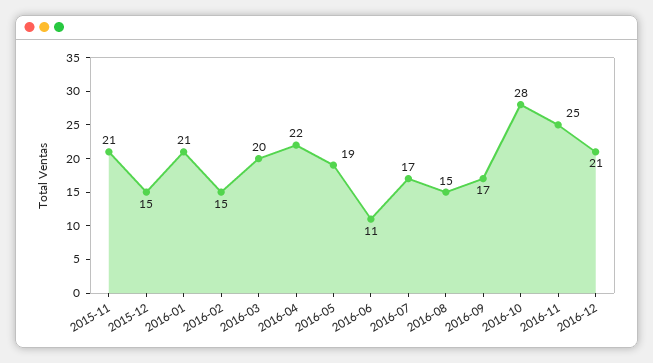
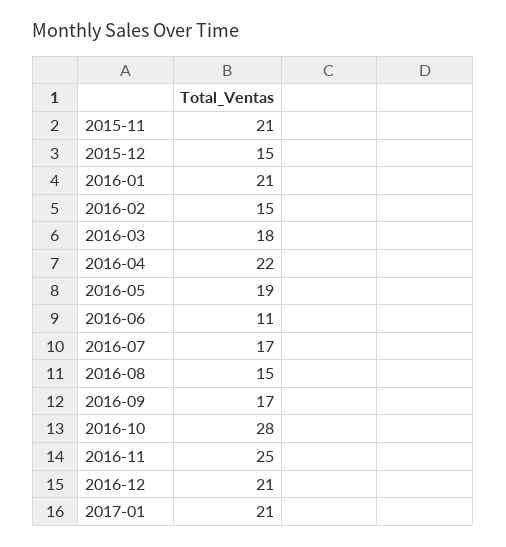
2016-03: 20 -> 18
2017-01: none -> 21

